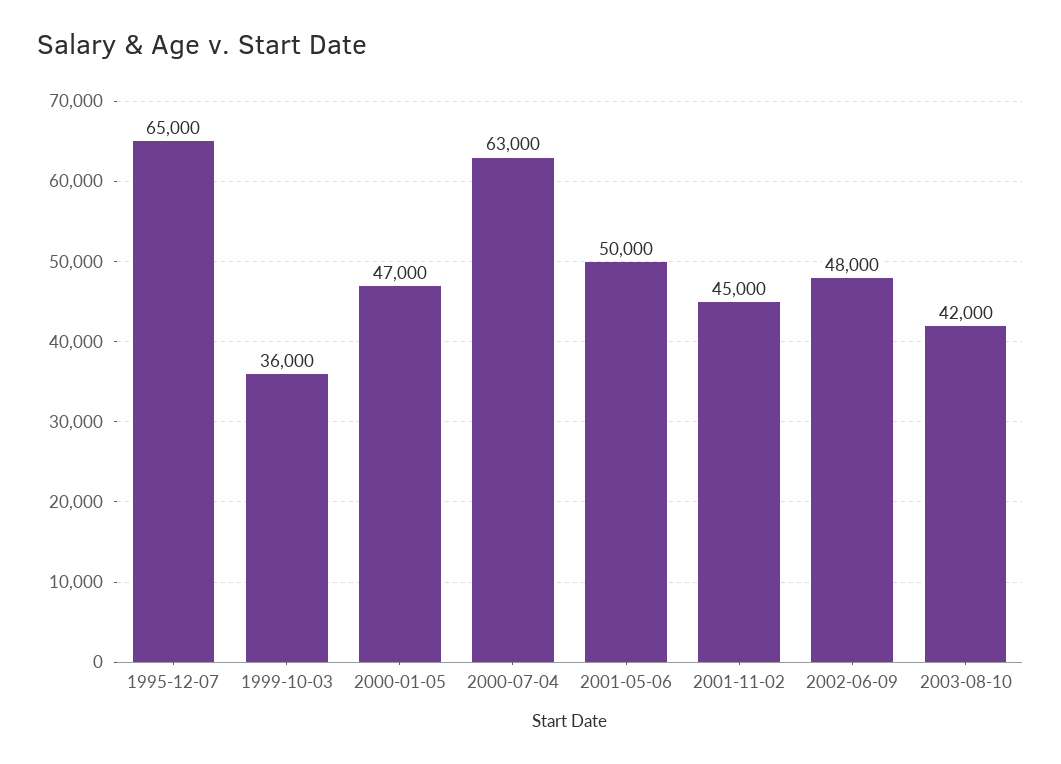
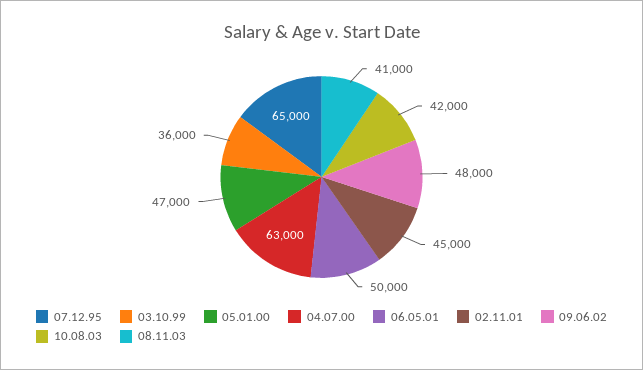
08.11.03: none -> 41000

